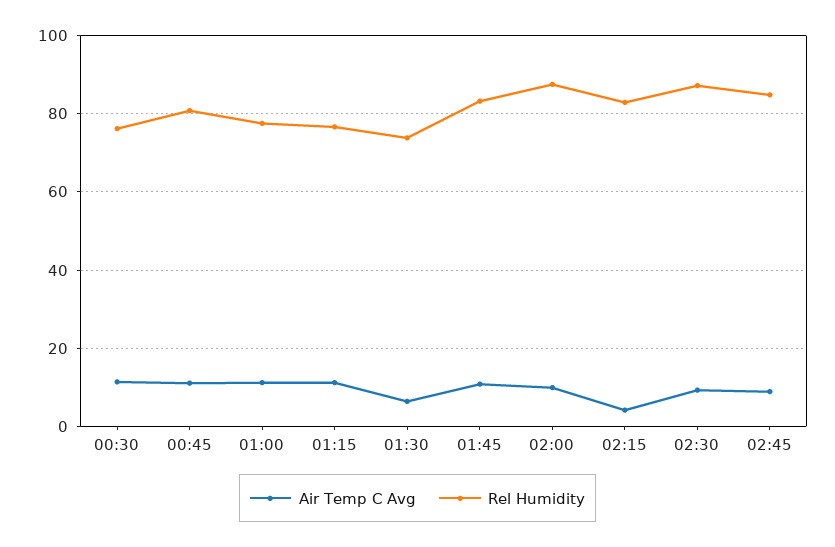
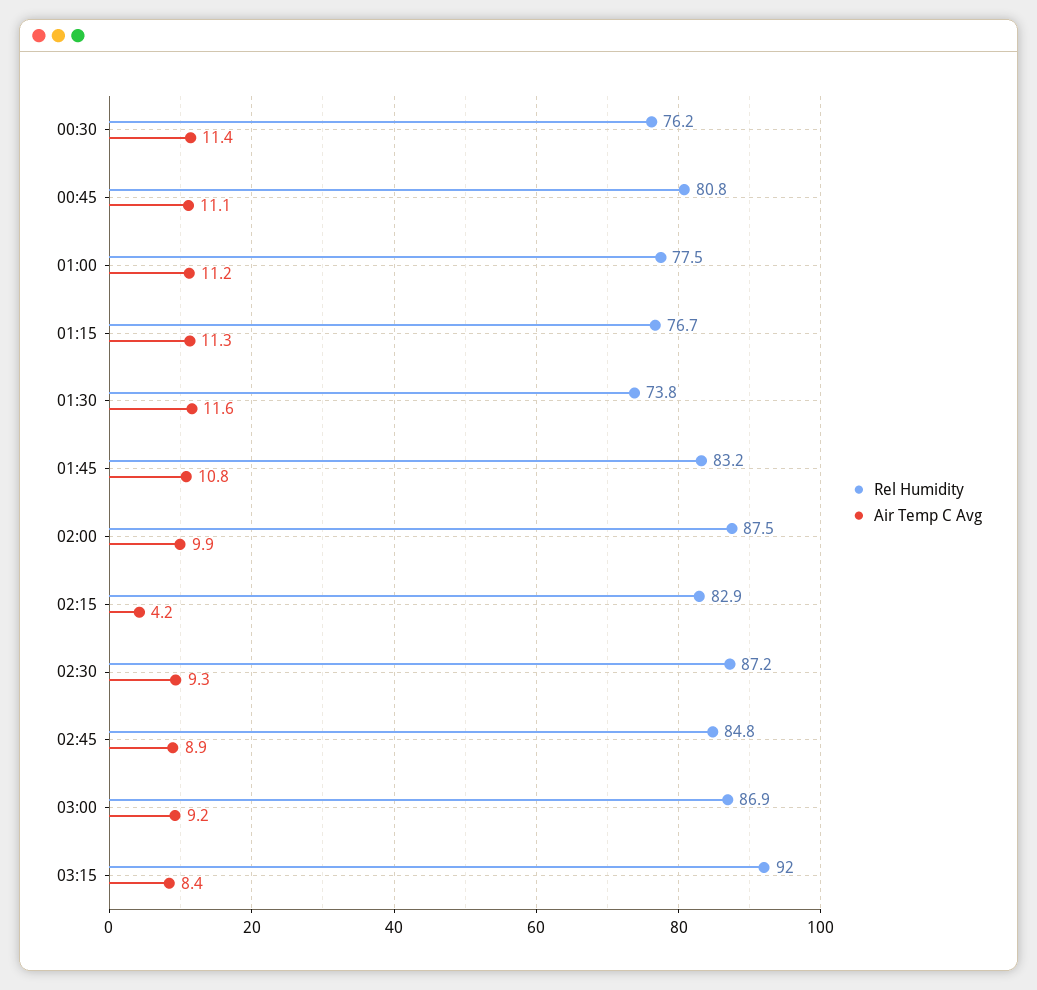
Air Temp C Avg, 01:30: 6 -> 11.6
Rel Humidity, 03:00: none -> 86.9
Air Temp C Avg, 03:00: none -> 9.2
Rel Humidity, 03:15: none -> 92
Air Temp C Avg, 03:15: none -> 8.4

